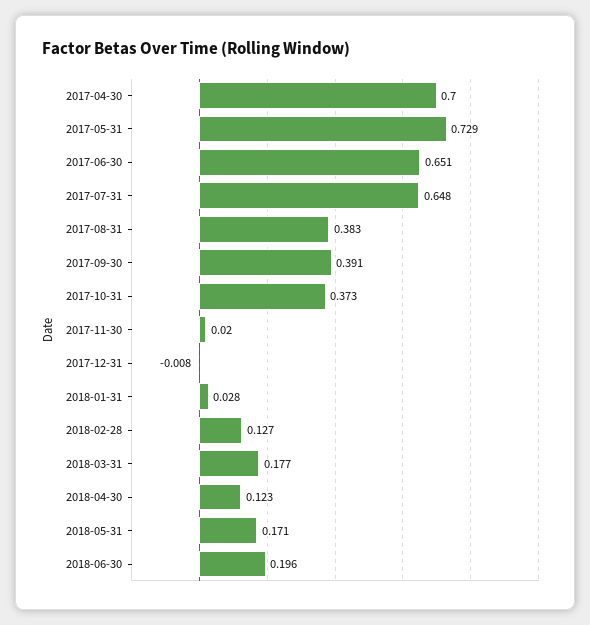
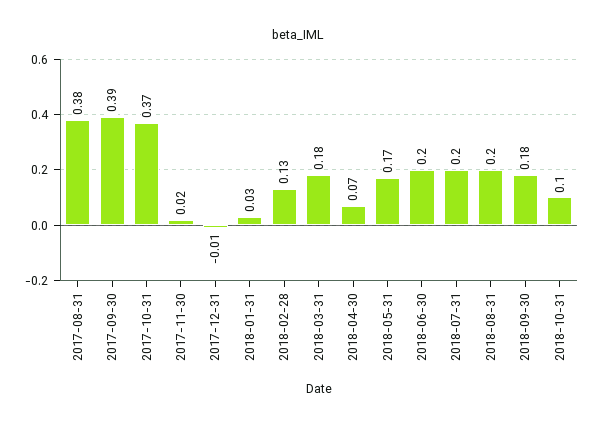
2017-04-30: 0.7 -> none
2017-05-31: 0.729 -> none
2017-06-30: 0.651 -> none
2017-07-31: 0.648 -> none
2018-04-30: 0.123 -> 0.07
2018-07-31: none -> 0.2
2018-08-31: none -> 0.2
2018-09-30: none -> 0.18
2018-10-31: none -> 0.1

